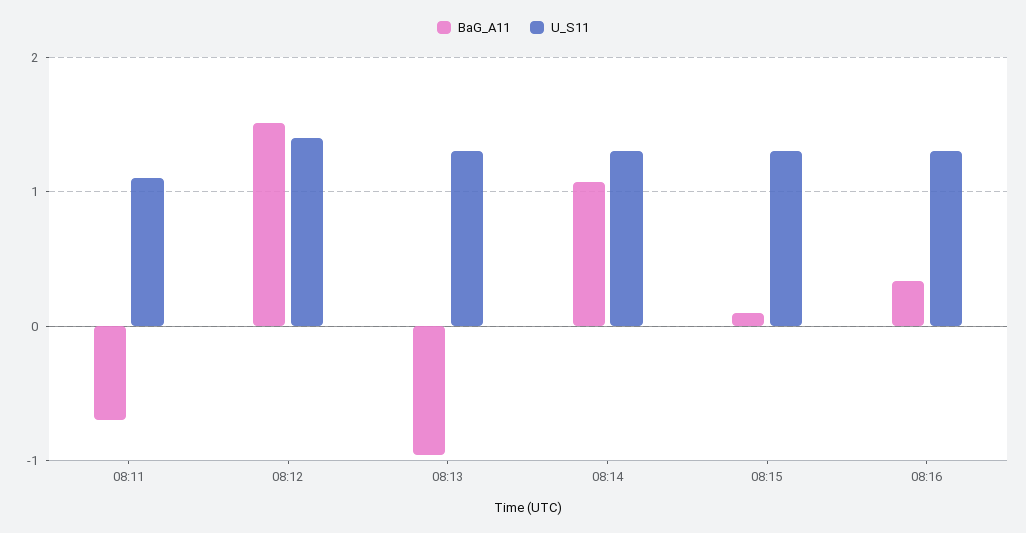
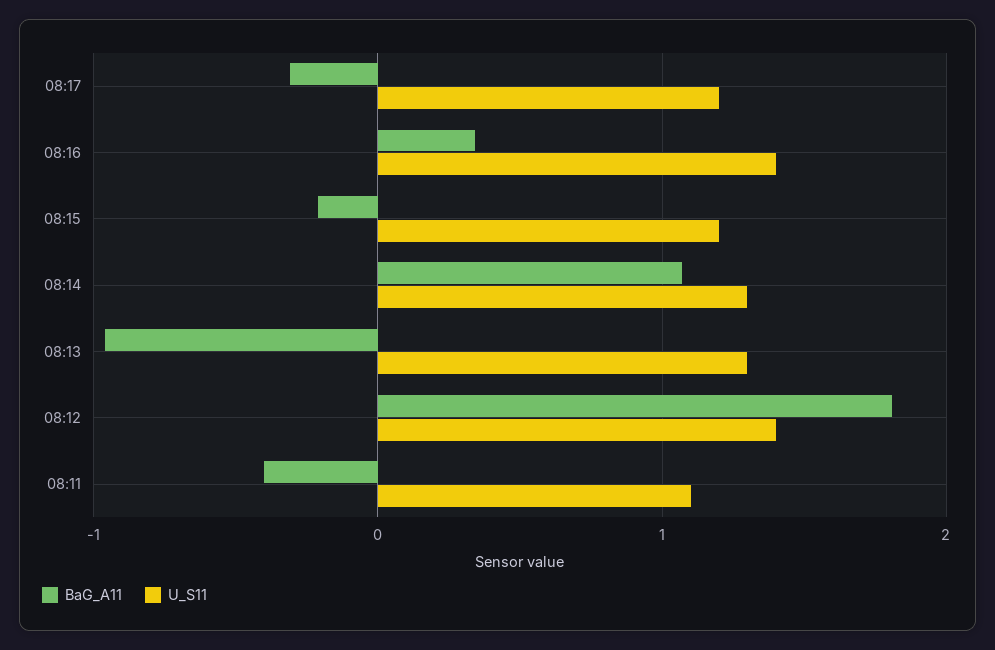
BaG_A11, 08:11: -0.7 -> -0.4
BaG_A11, 08:12: 1.5 -> 1.8
BaG_A11, 08:15: 0.1 -> -0.2
U_S11, 08:15: 1.3 -> 1.2
U_S11, 08:16: 1.3 -> 1.4
BaG_A11, 08:17: none -> -0.3
U_S11, 08:17: none -> 1.2

